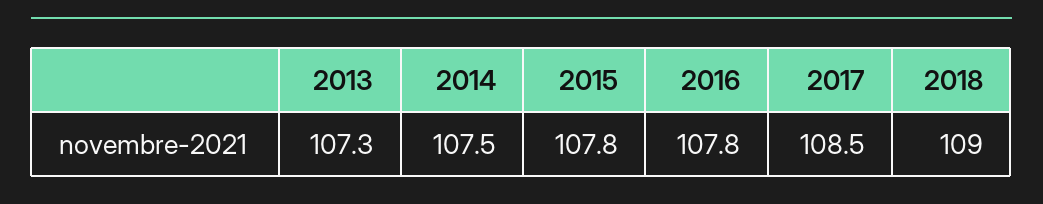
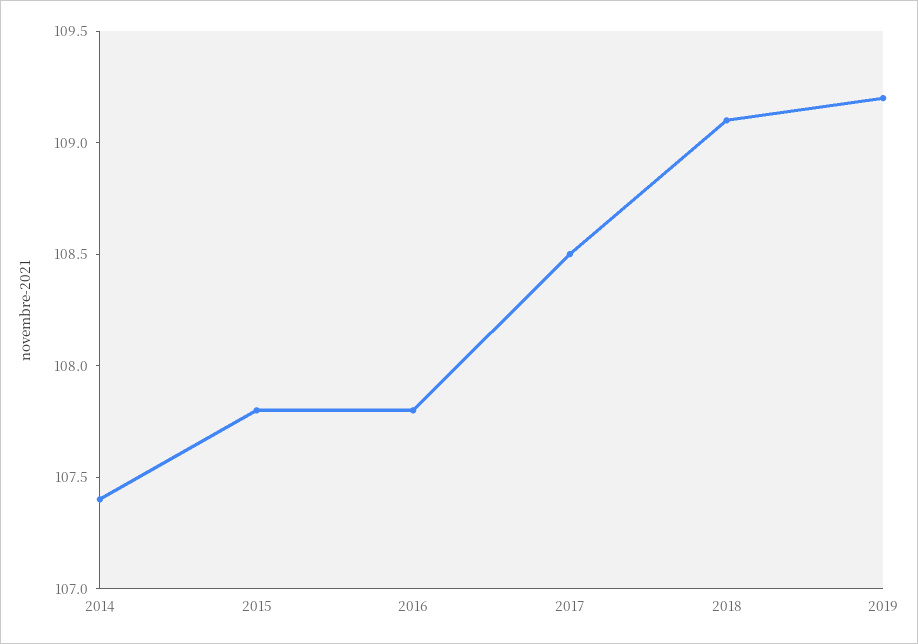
2013: 107.3 -> none
2014: 107.5 -> 107.4
2018: 109 -> 109.1
2019: none -> 109.2

